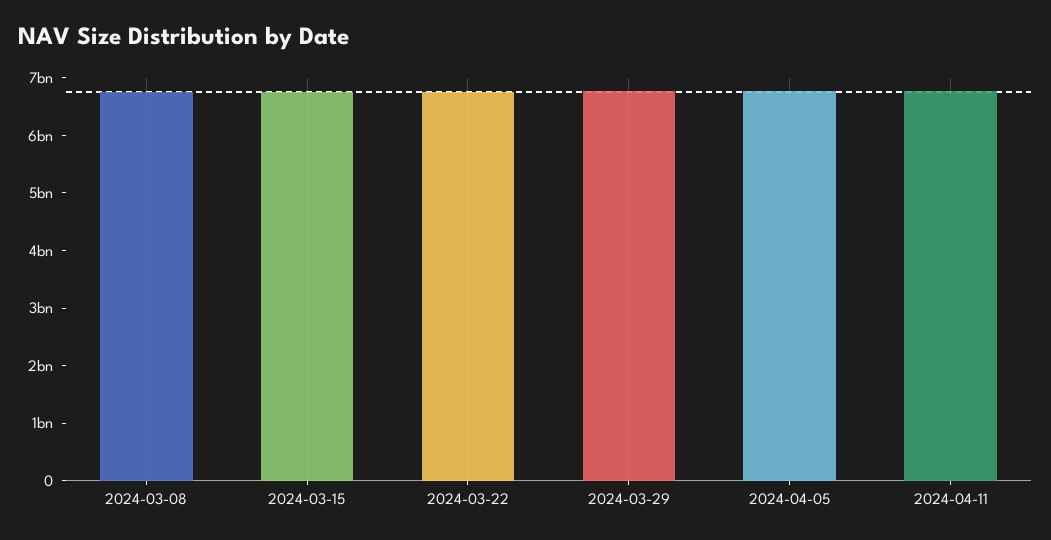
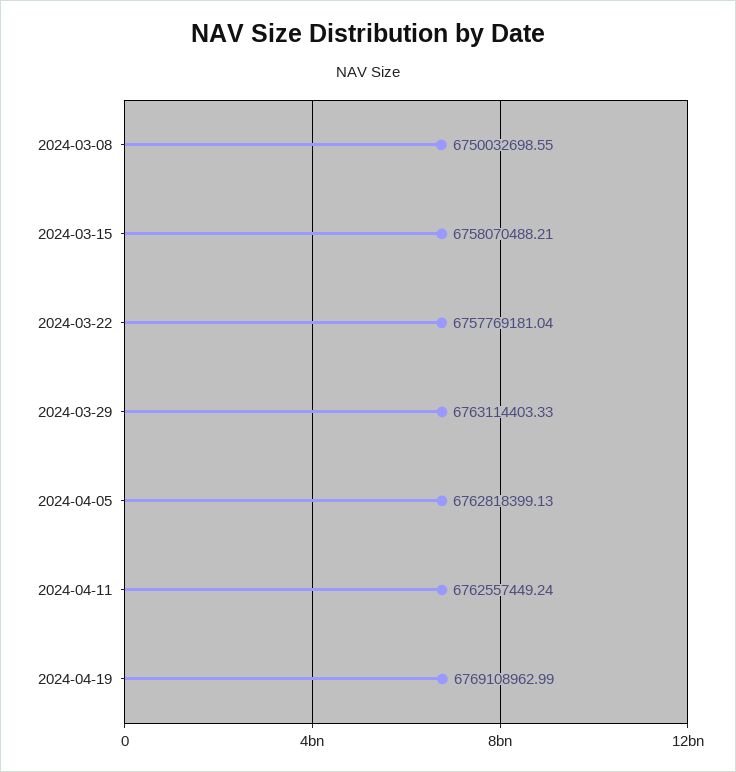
2024-04-19: none -> 6769108962.99

